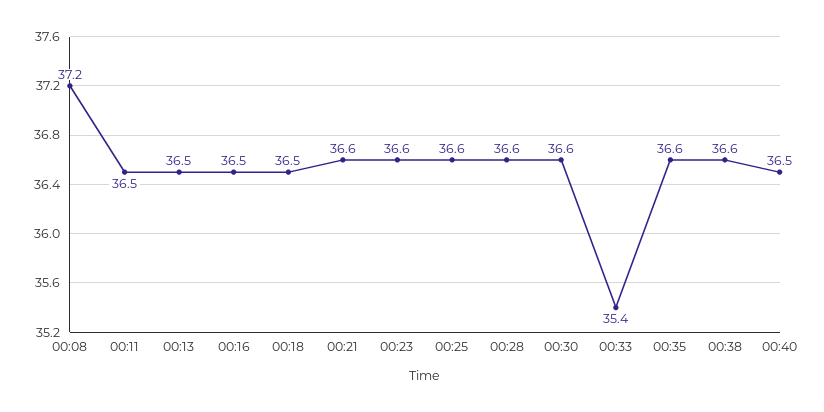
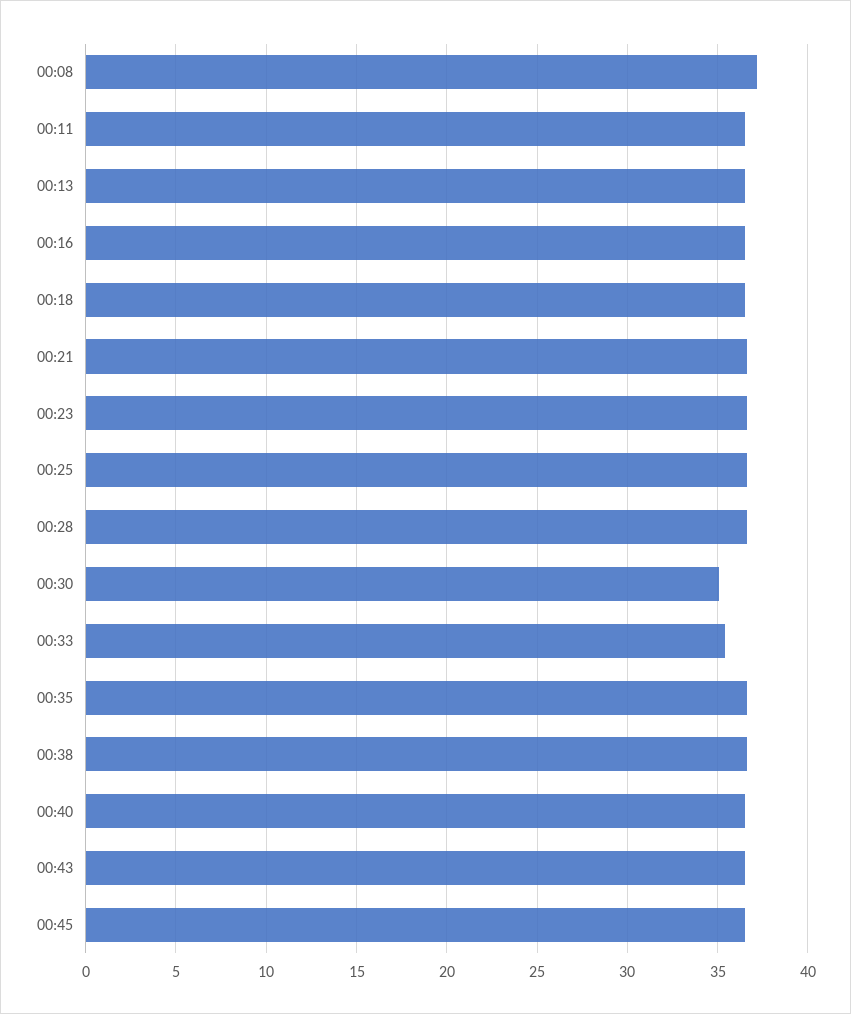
00:30: 36.6 -> 35
00:43: none -> 36.5
00:45: none -> 36.5

